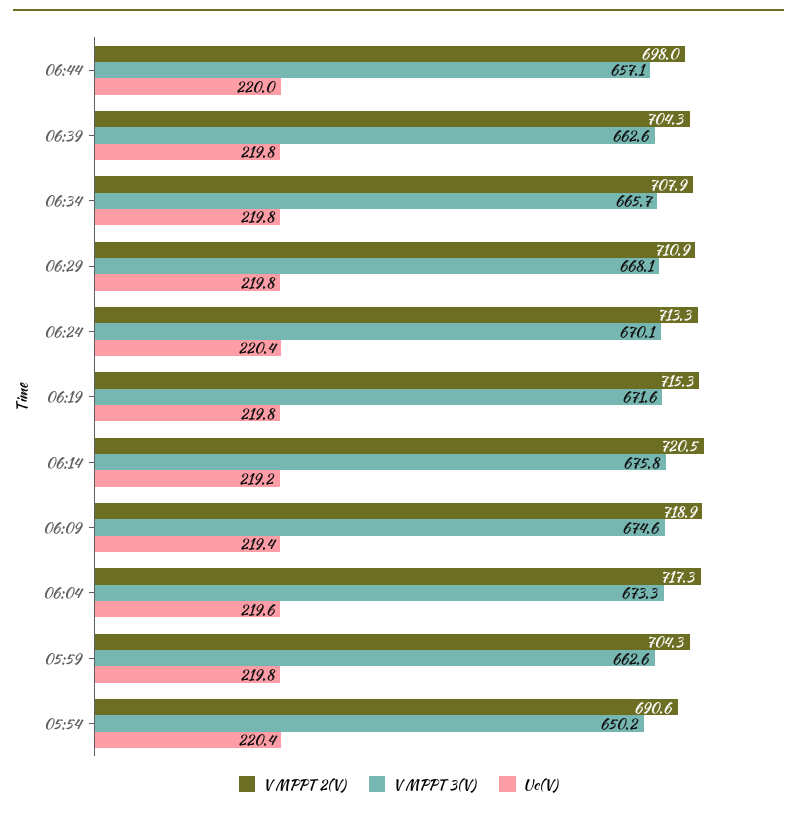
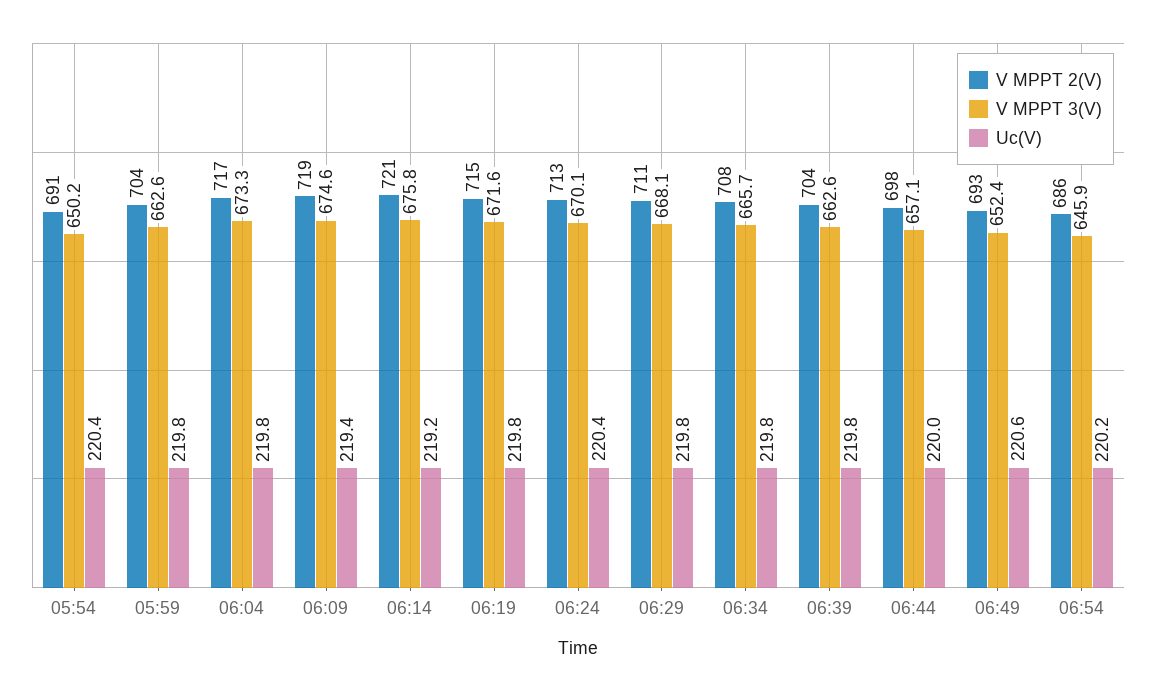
Uc(V), 06:04: 219.6 -> 219.8
V MPPT 2(V), 06:49: none -> 693
V MPPT 3(V), 06:49: none -> 652.4
Uc(V), 06:49: none -> 220.6
V MPPT 2(V), 06:54: none -> 686
V MPPT 3(V), 06:54: none -> 645.9
Uc(V), 06:54: none -> 220.2

